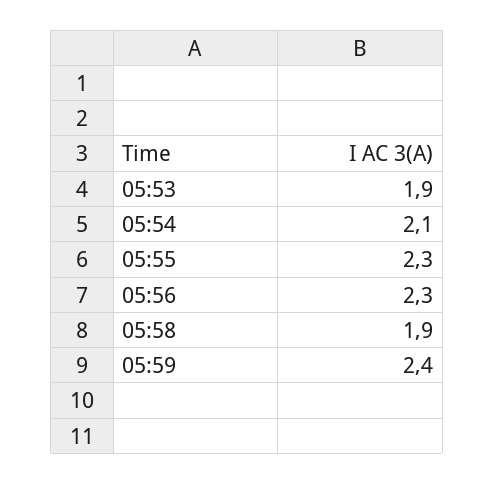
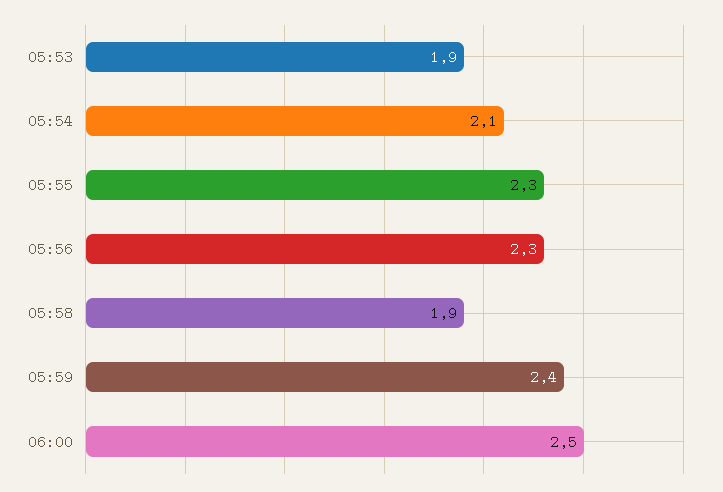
06:00: none -> 2.5

